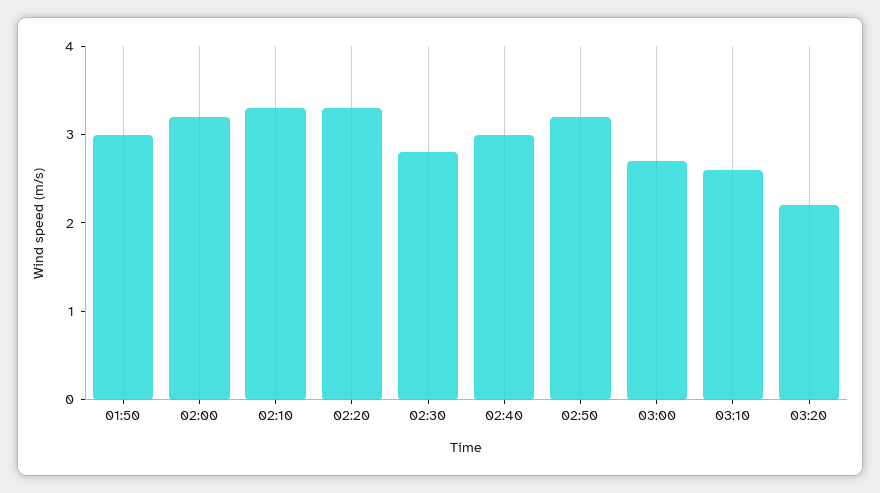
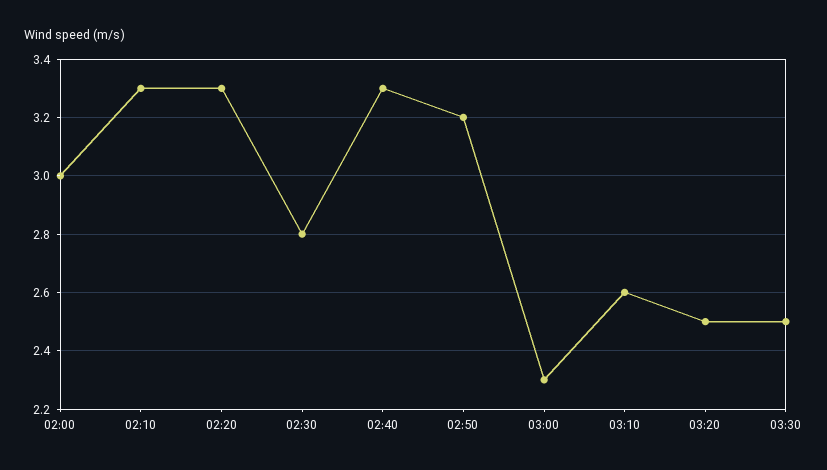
01:50: 3 -> none
02:00: 3.2 -> 3
02:40: 3 -> 3.3
03:00: 2.7 -> 2.3
03:20: 2.2 -> 2.5
03:30: none -> 2.5

